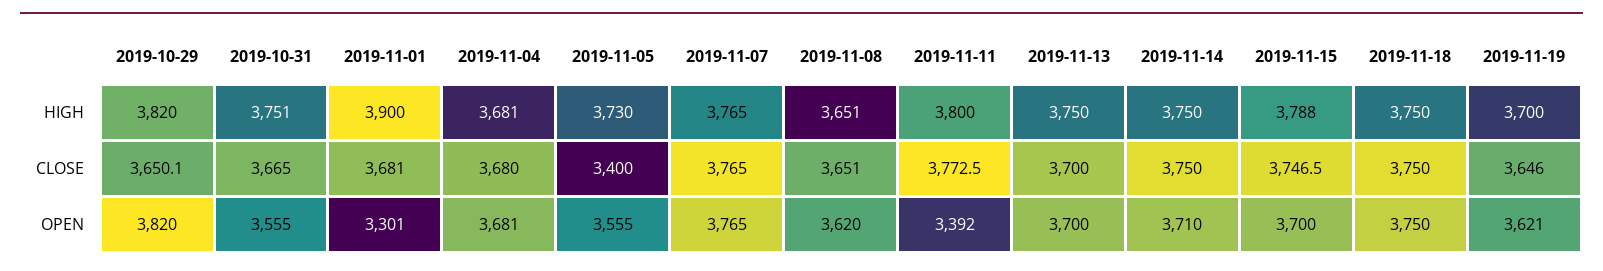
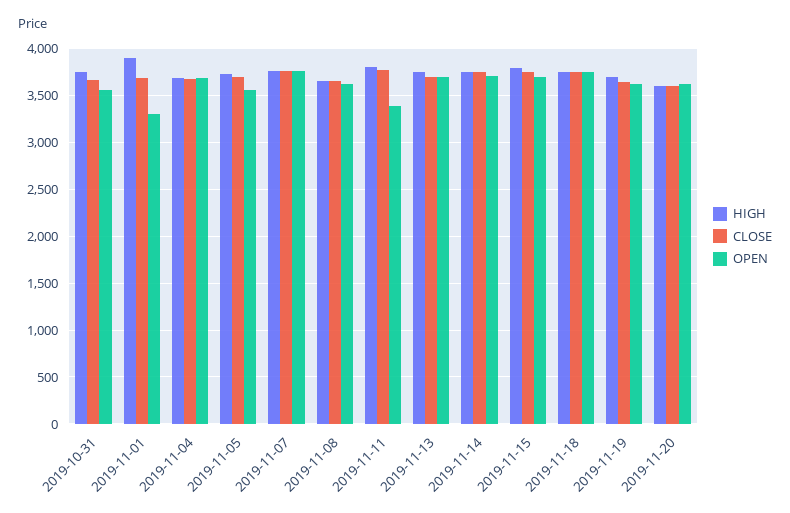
HIGH, 2019-10-29: 3820 -> none
CLOSE, 2019-10-29: 3650.1 -> none
CLOSE, 2019-11-05: 3400 -> 3700
OPEN, 2019-10-29: 3820 -> none
HIGH, 2019-11-20: none -> 3600
CLOSE, 2019-11-20: none -> 3600
OPEN, 2019-11-20: none -> 3600

